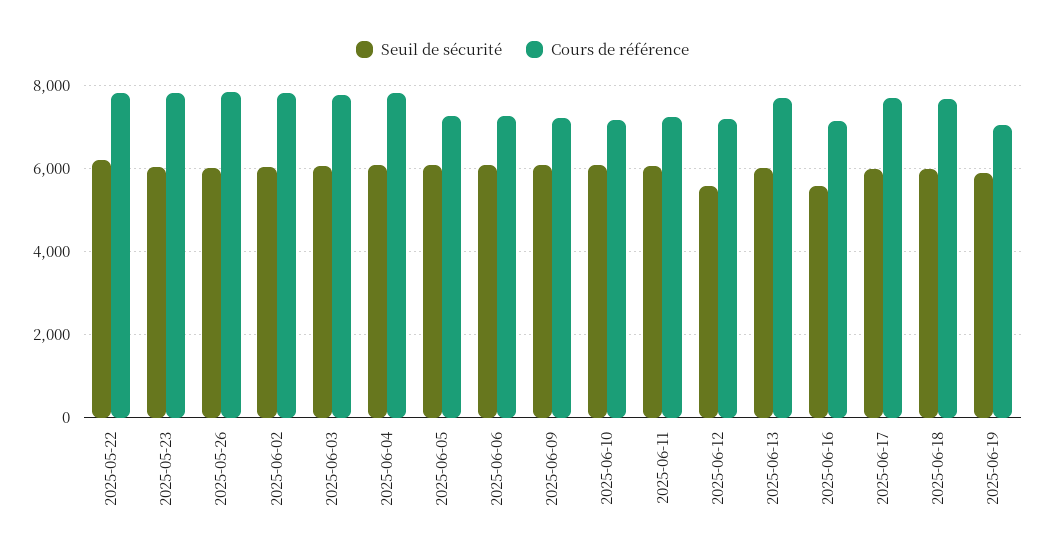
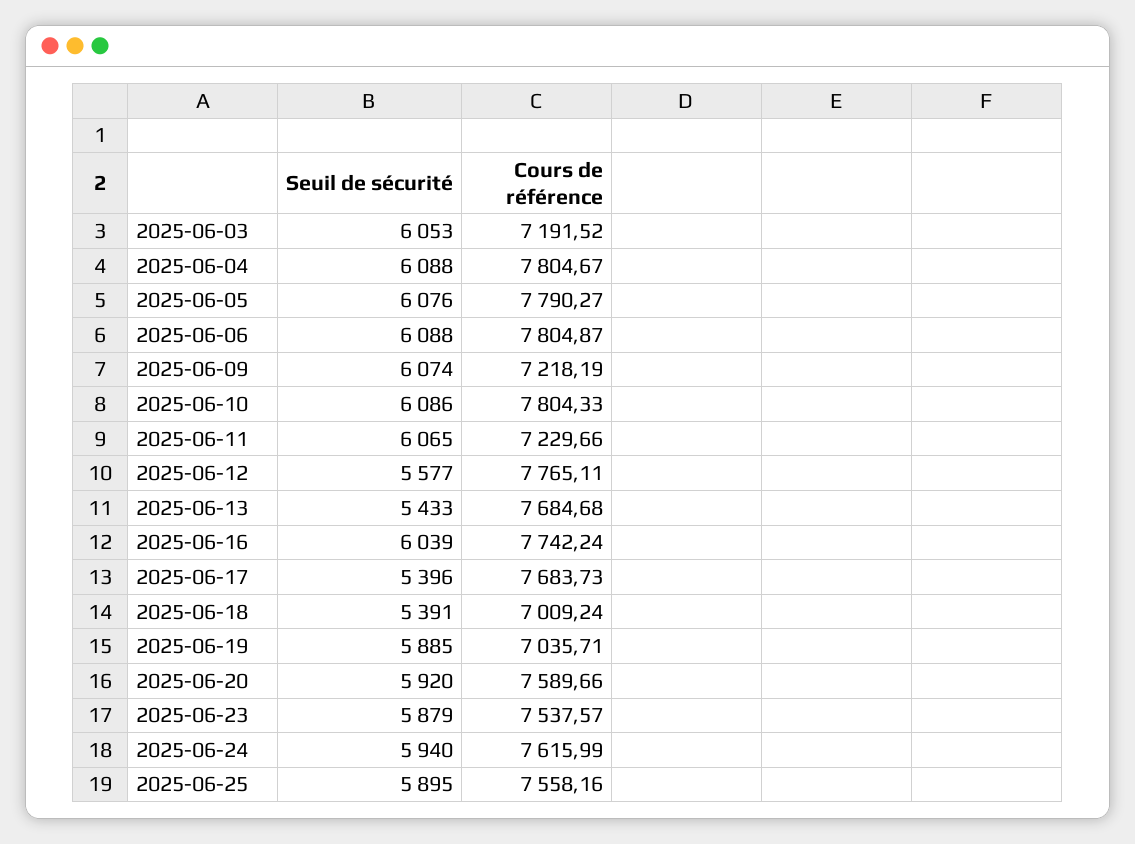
Seuil de sécurité, 2025-05-22: 6200 -> none
Cours de référence, 2025-05-22: 7800 -> none
Seuil de sécurité, 2025-05-23: 6000 -> none
Cours de référence, 2025-05-23: 7800 -> none
Seuil de sécurité, 2025-05-26: 6000 -> none
Cours de référence, 2025-05-26: 7800 -> none
Seuil de sécurité, 2025-06-02: 6000 -> none
Cours de référence, 2025-06-02: 7800 -> none
Cours de référence, 2025-06-03: 7800 -> 7191.52
Cours de référence, 2025-06-05: 7200 -> 7790.27
Cours de référence, 2025-06-06: 7200 -> 7804.87
Cours de référence, 2025-06-10: 7200 -> 7804.33
Cours de référence, 2025-06-12: 7200 -> 7765.11
Seuil de sécurité, 2025-06-13: 6000 -> 5433
Seuil de sécurité, 2025-06-16: 5600 -> 6039
Cours de référence, 2025-06-16: 7200 -> 7742.24
Seuil de sécurité, 2025-06-17: 6000 -> 5396
Seuil de sécurité, 2025-06-18: 6000 -> 5391
Cours de référence, 2025-06-18: 7600 -> 7009.24
Seuil de sécurité, 2025-06-20: none -> 5920
Cours de référence, 2025-06-20: none -> 7589.66
Seuil de sécurité, 2025-06-23: none -> 5879
Cours de référence, 2025-06-23: none -> 7537.57
Seuil de sécurité, 2025-06-24: none -> 5940
Cours de référence, 2025-06-24: none -> 7615.99
Seuil de sécurité, 2025-06-25: none -> 5895
Cours de référence, 2025-06-25: none -> 7558.16

